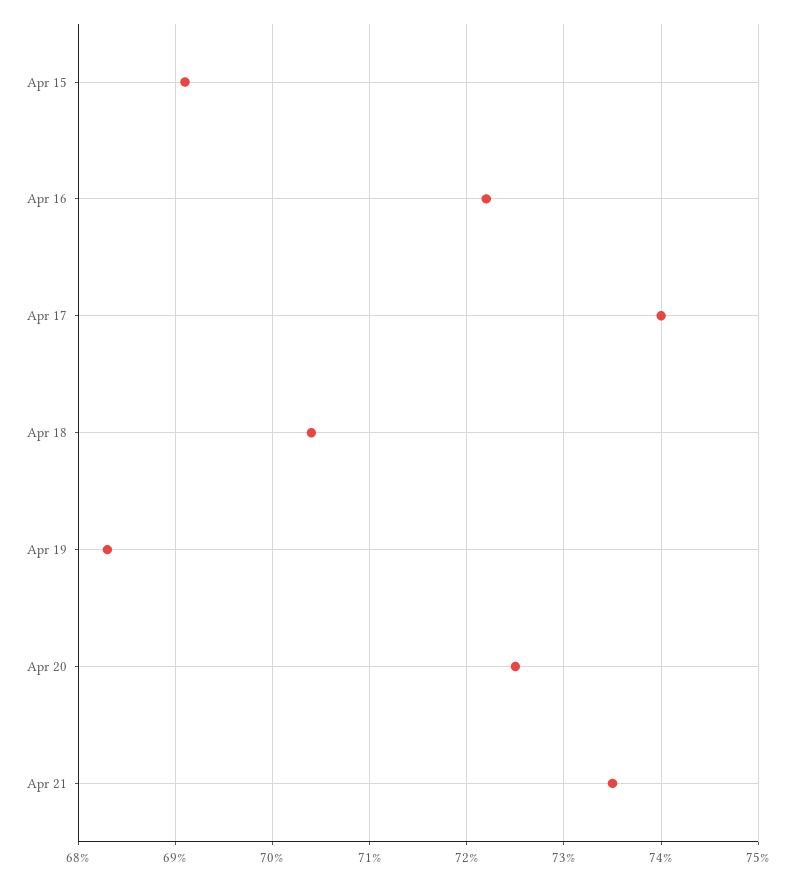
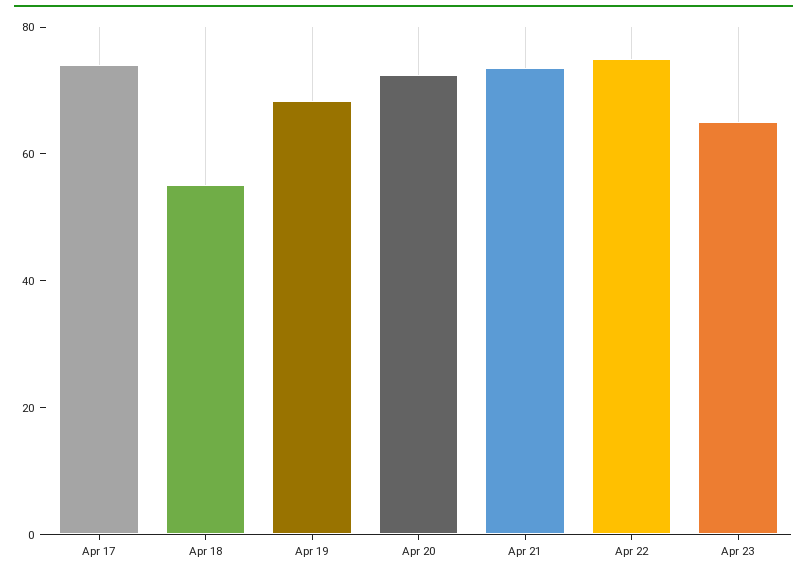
Apr 15: 69.1 -> none
Apr 16: 72.2 -> none
Apr 18: 70.4 -> 55
Apr 22: none -> 75
Apr 23: none -> 65

